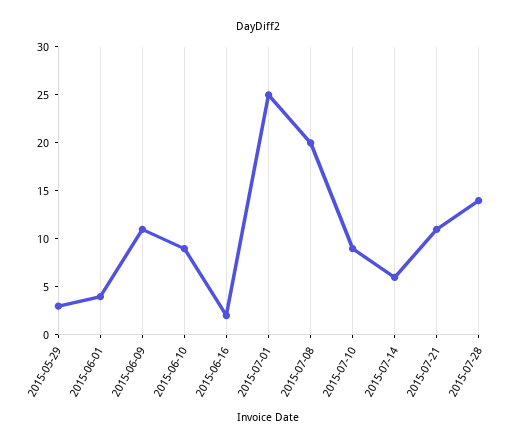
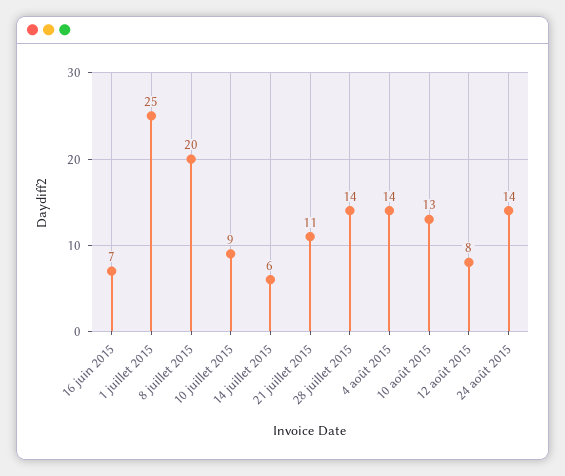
2015-05-29: 3 -> none
2015-06-01: 4 -> none
2015-06-09: 11 -> none
2015-06-10: 9 -> none
2015-06-16: 2 -> 7
4 août 2015: none -> 14
10 août 2015: none -> 13
12 août 2015: none -> 8
24 août 2015: none -> 14

